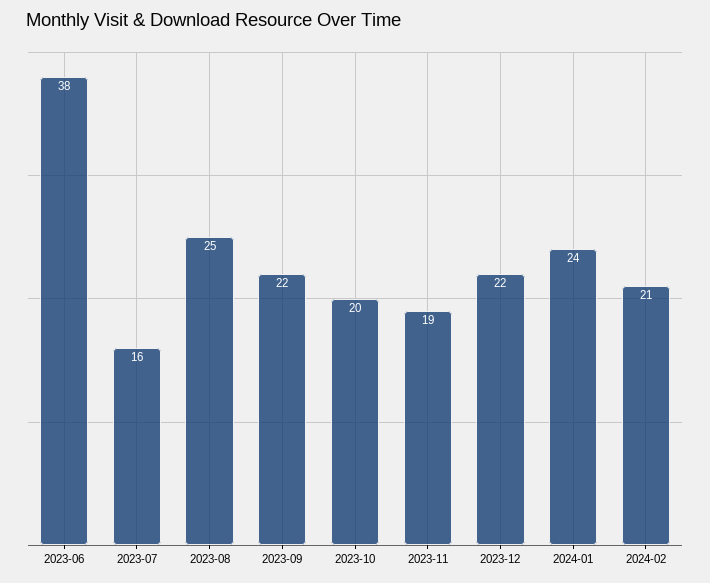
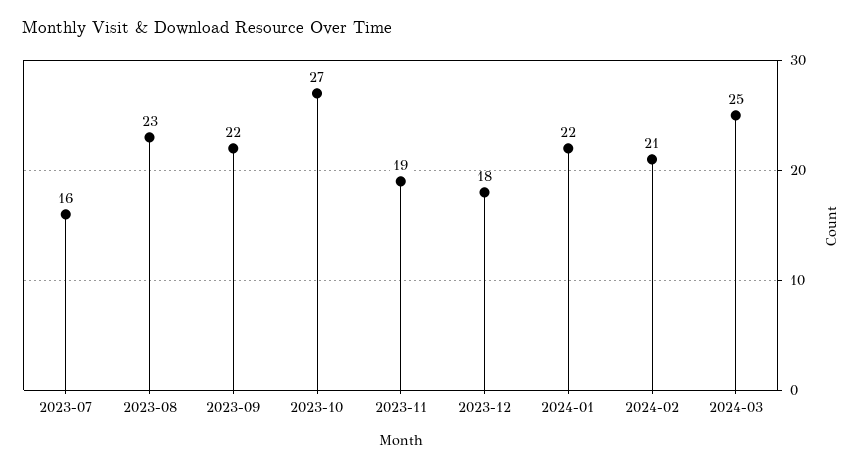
2023-06: 38 -> none
2023-08: 25 -> 23
2023-10: 20 -> 27
2023-12: 22 -> 18
2024-01: 24 -> 22
2024-03: none -> 25

